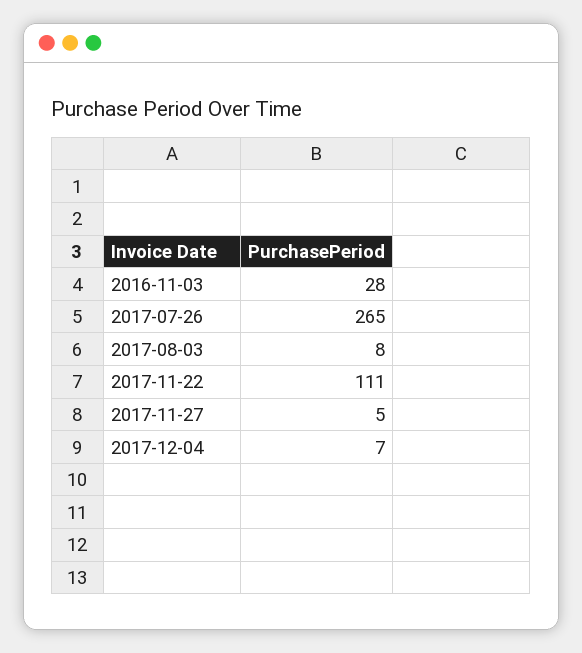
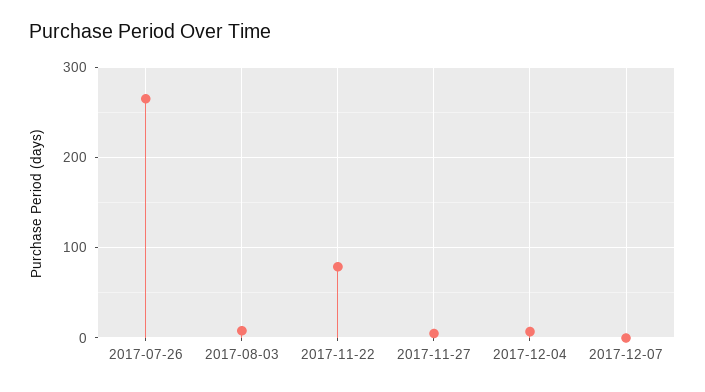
2016-11-03: 28 -> none
2017-11-22: 111 -> 80
2017-12-07: none -> 0

